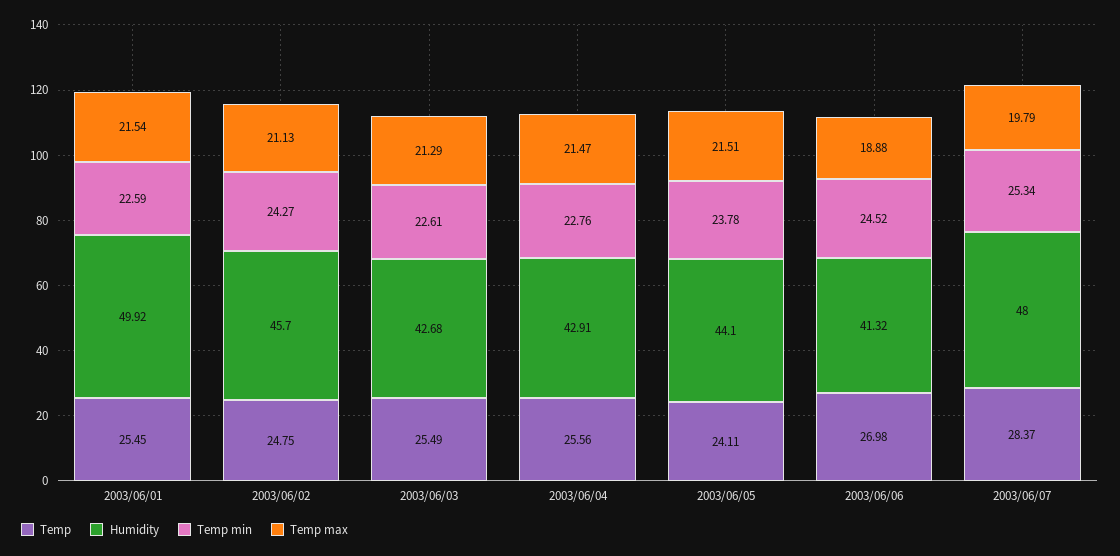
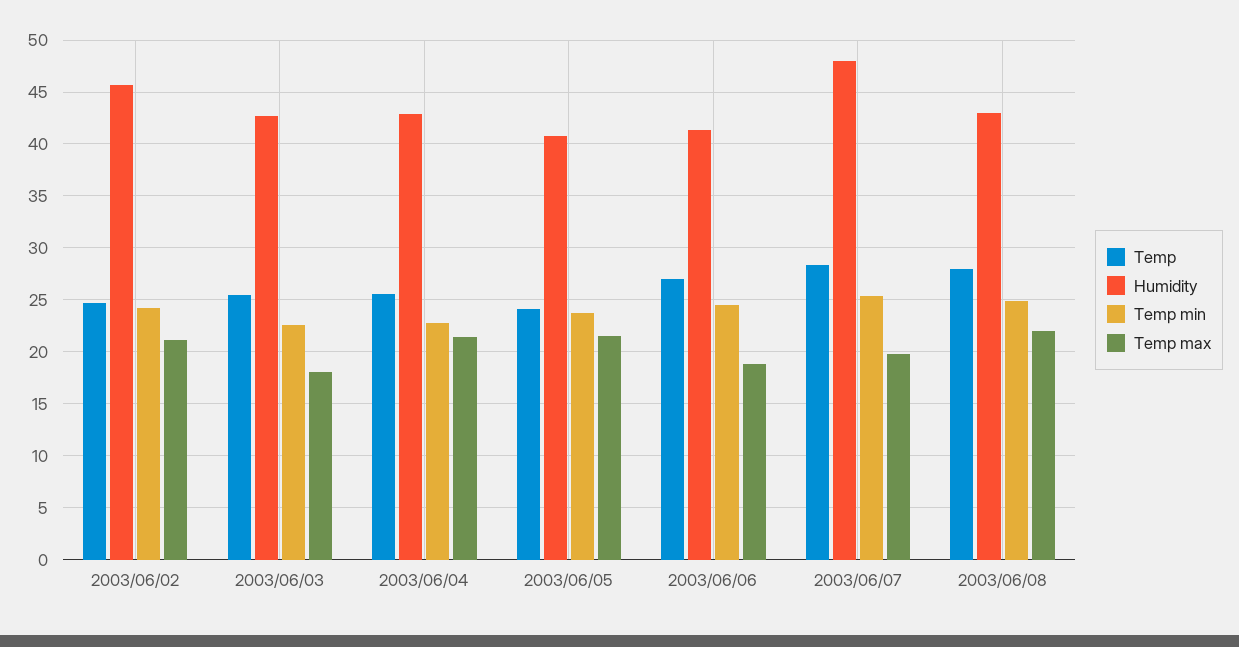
Temp, 2003/06/01: 25.45 -> none
Humidity, 2003/06/01: 49.92 -> none
Temp min, 2003/06/01: 22.59 -> none
Temp max, 2003/06/01: 21.54 -> none
Temp max, 2003/06/03: 21.29 -> 18
Humidity, 2003/06/05: 44.1 -> 41
Temp, 2003/06/08: none -> 28
Humidity, 2003/06/08: none -> 43
Temp min, 2003/06/08: none -> 25
Temp max, 2003/06/08: none -> 22

